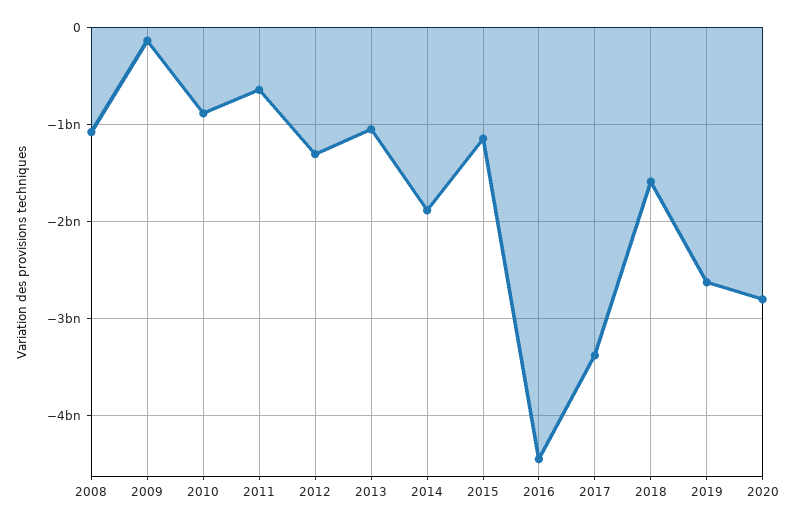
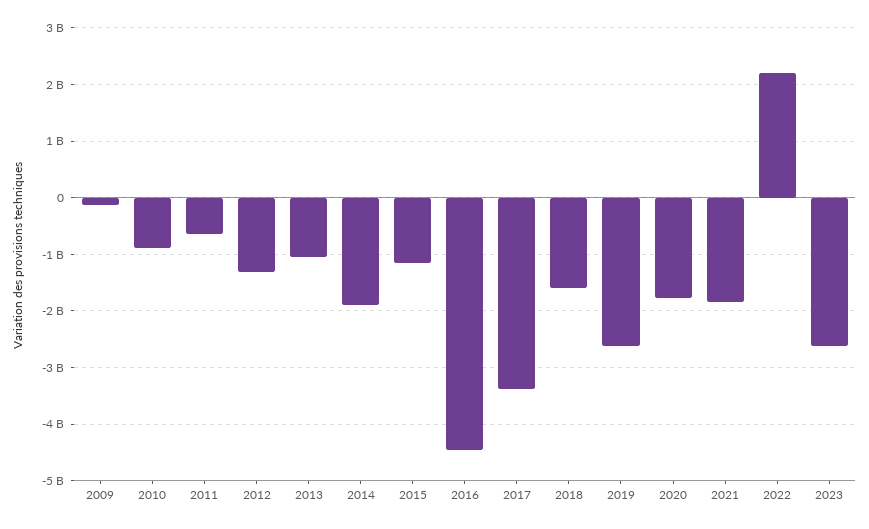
2008: -1100000000 -> none
2020: -2800000000 -> -1800000000
2021: none -> -1800000000
2022: none -> 2200000000
2023: none -> -2600000000

